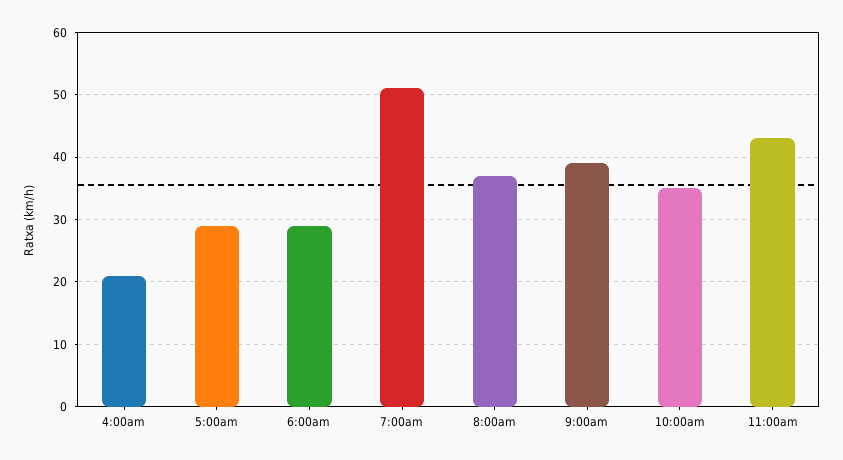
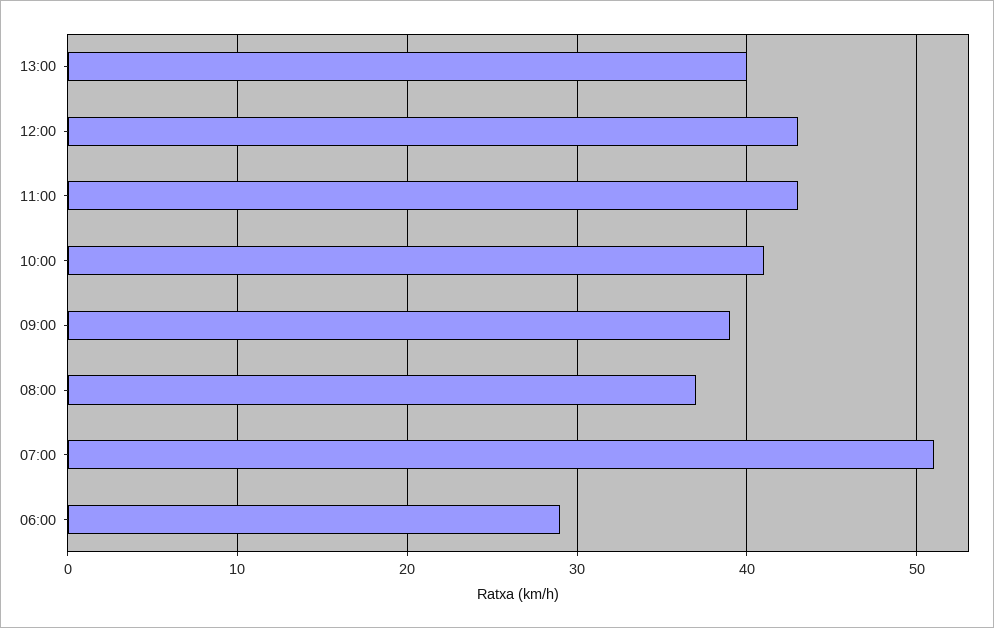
4:00am: 21 -> none
5:00am: 29 -> none
10:00am: 35 -> 41
13:00: none -> 40
12:00: none -> 43

